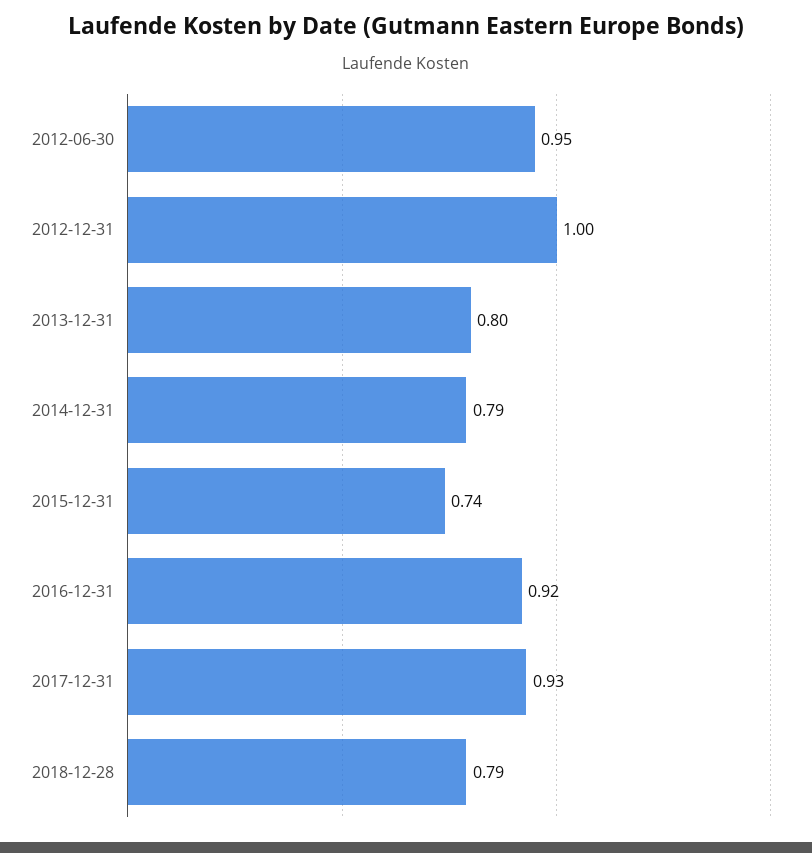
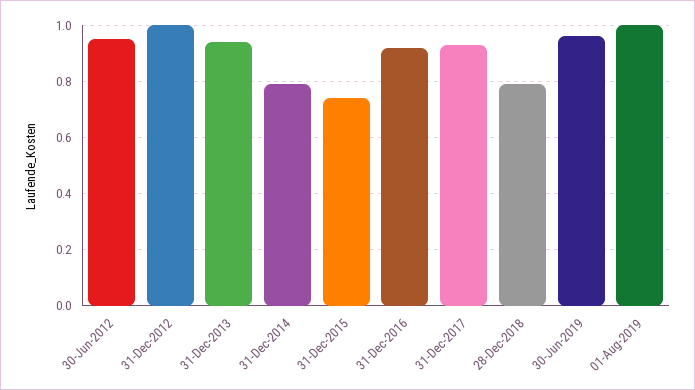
2013-12-31: 0.8 -> 0.95
30-Jun-2019: none -> 0.95
01-Aug-2019: none -> 1

